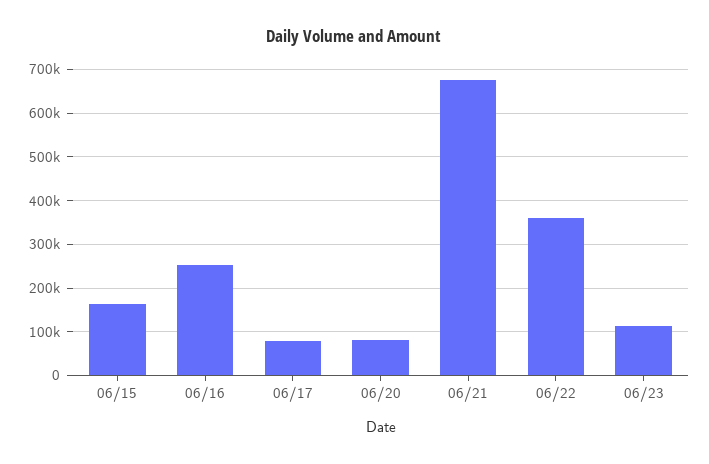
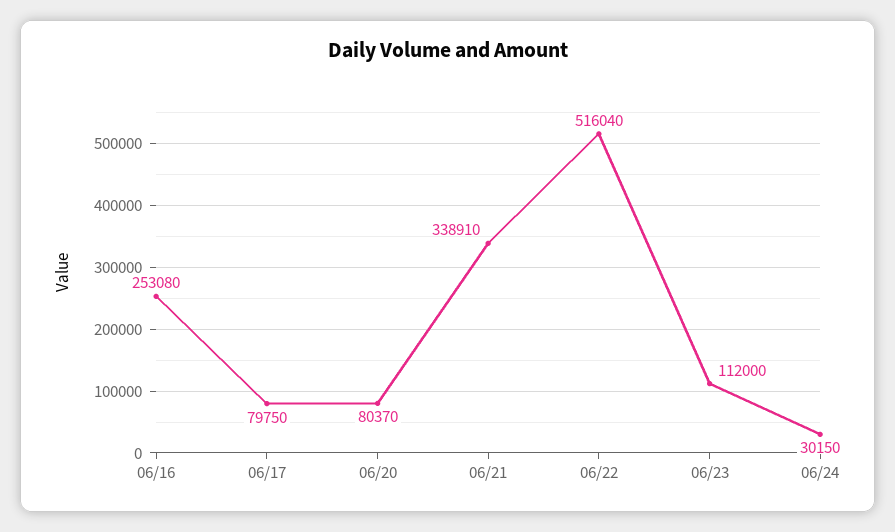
06/15: 160000 -> none
06/21: 680000 -> 338910
06/22: 360000 -> 516040
06/24: none -> 30150

